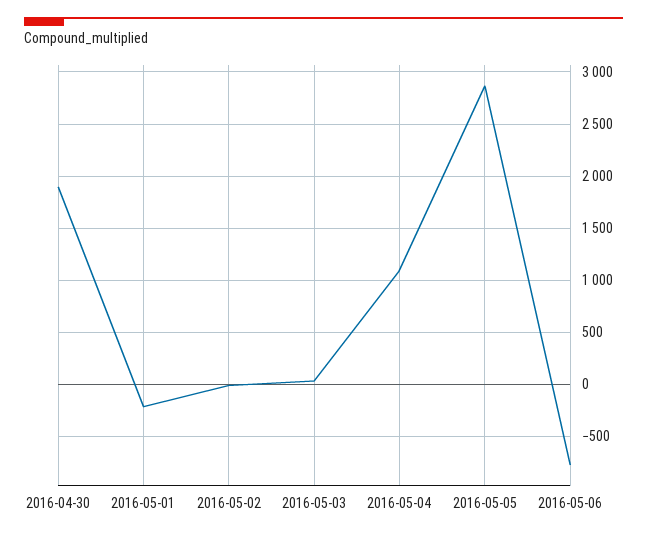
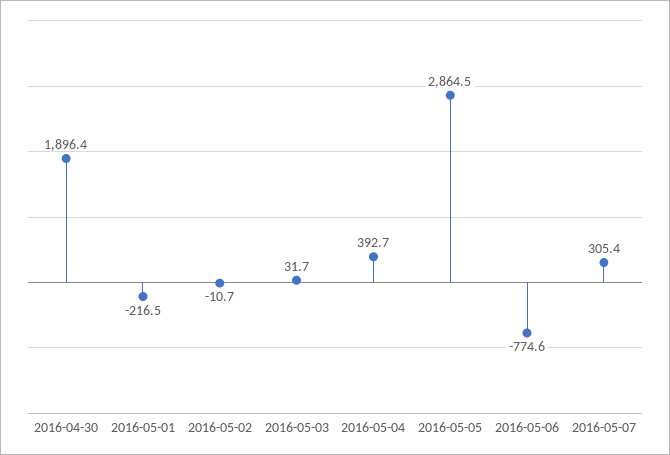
2016-05-04: 1100 -> 392.7
2016-05-07: none -> 305.4

